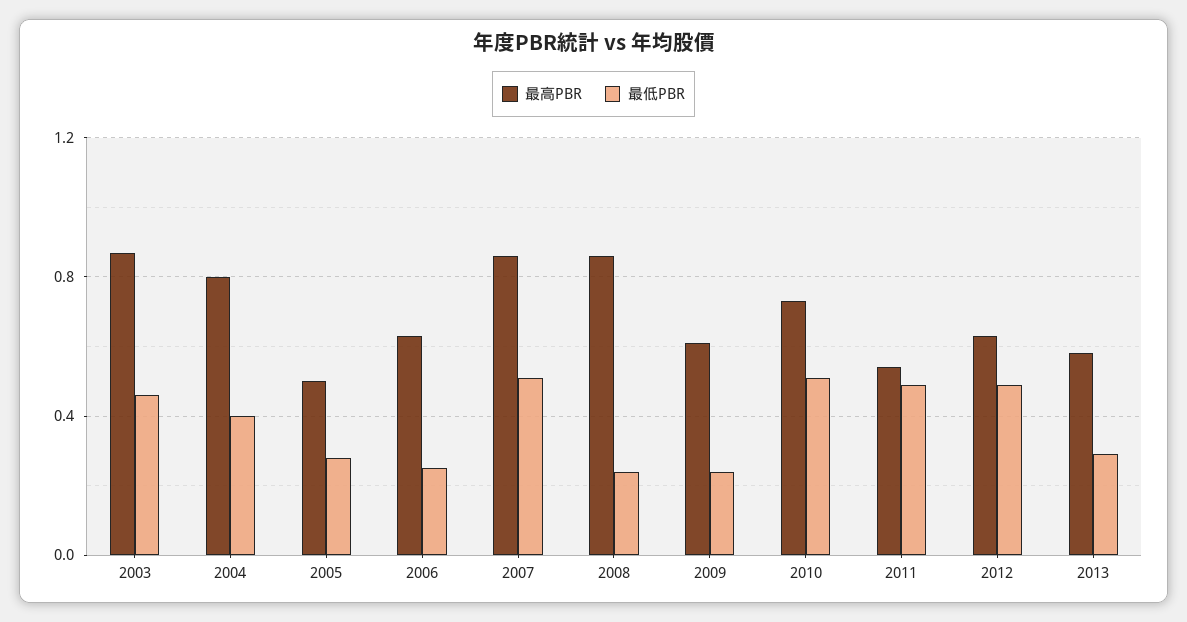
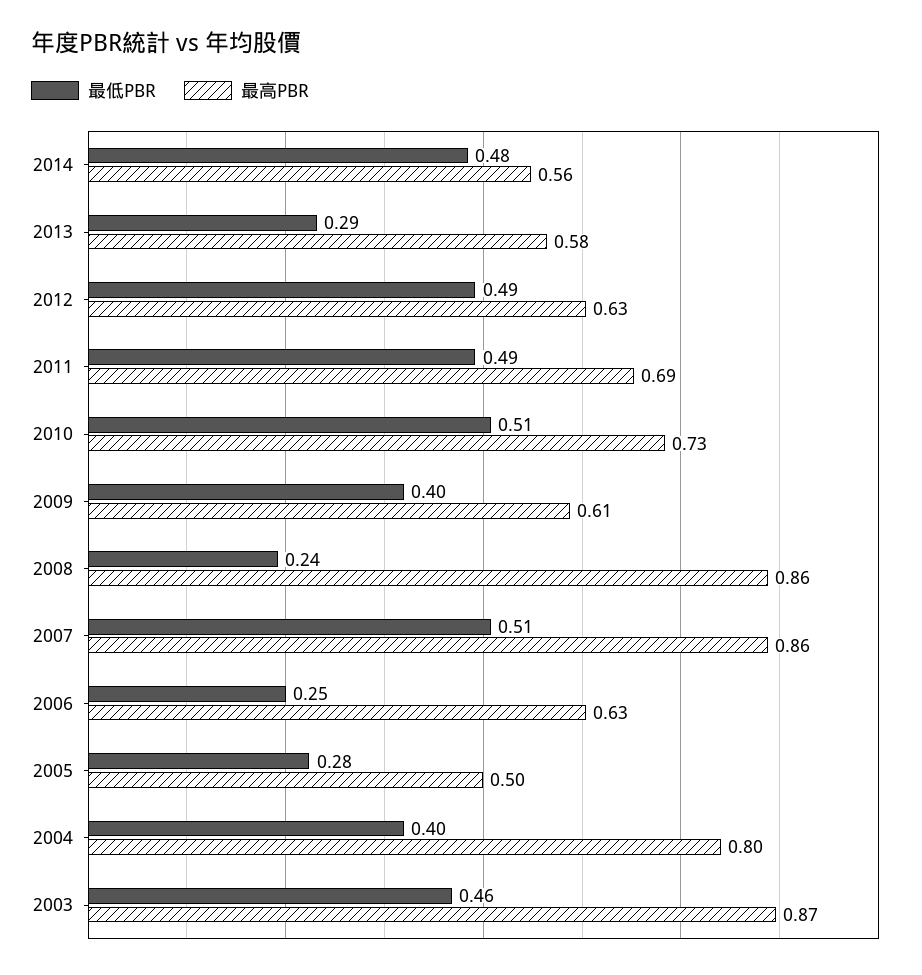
最低PBR, 2009: 0.25 -> 0.4
最高PBR, 2011: 0.55 -> 0.69
最低PBR, 2014: none -> 0.48
最高PBR, 2014: none -> 0.56

